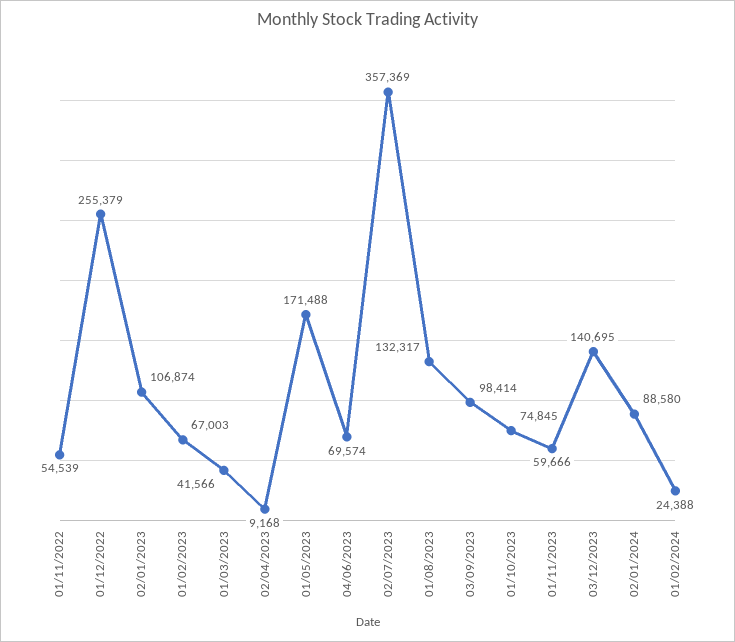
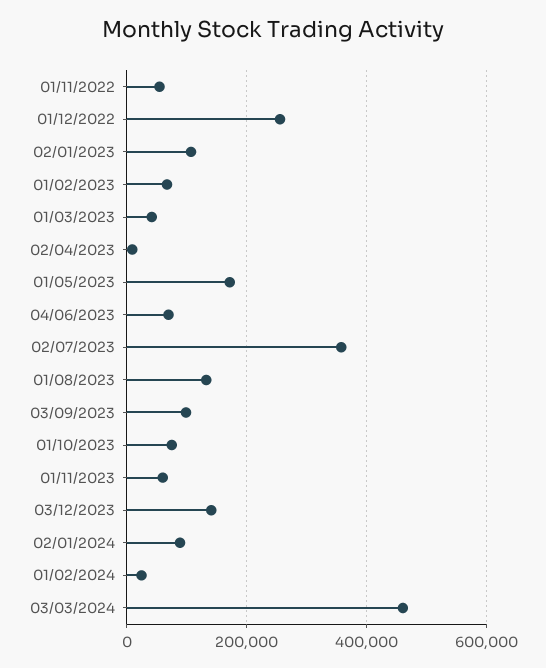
03/03/2024: none -> 460000

